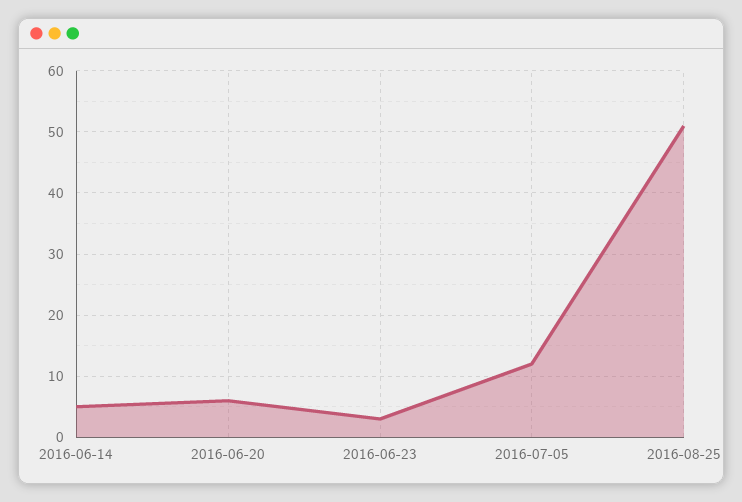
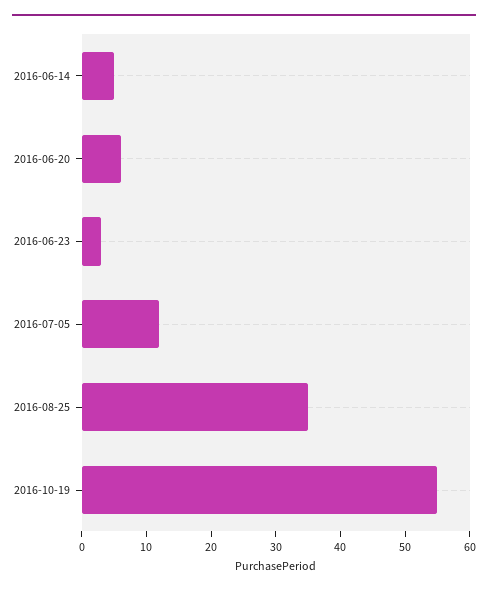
2016-08-25: 51 -> 35
2016-10-19: none -> 55

